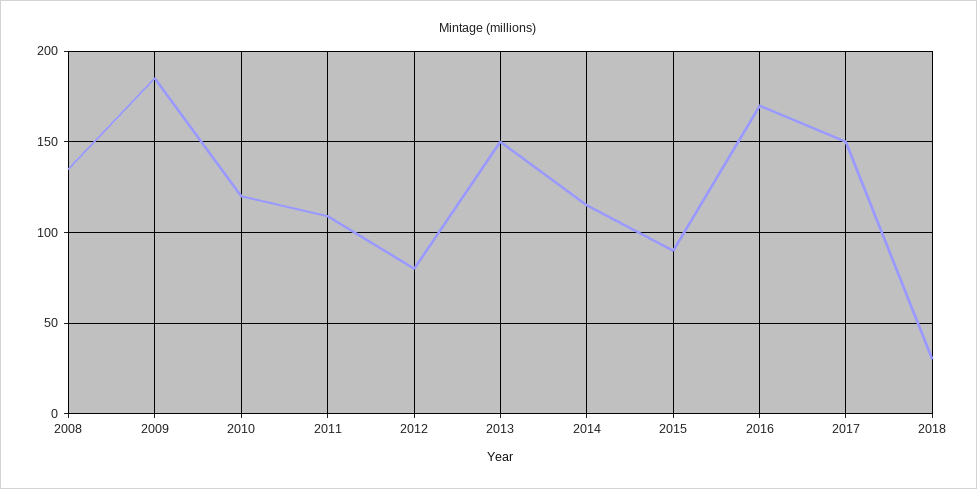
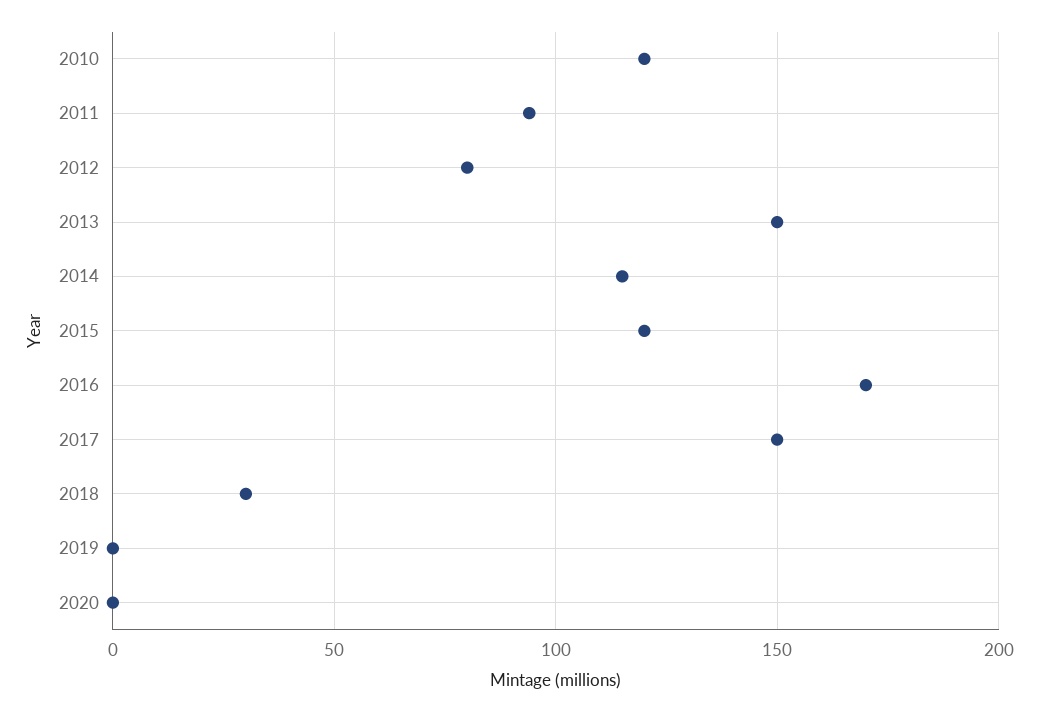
2008: 135 -> none
2009: 185 -> none
2011: 110 -> 95
2015: 90 -> 120
2019: none -> 0
2020: none -> 0

